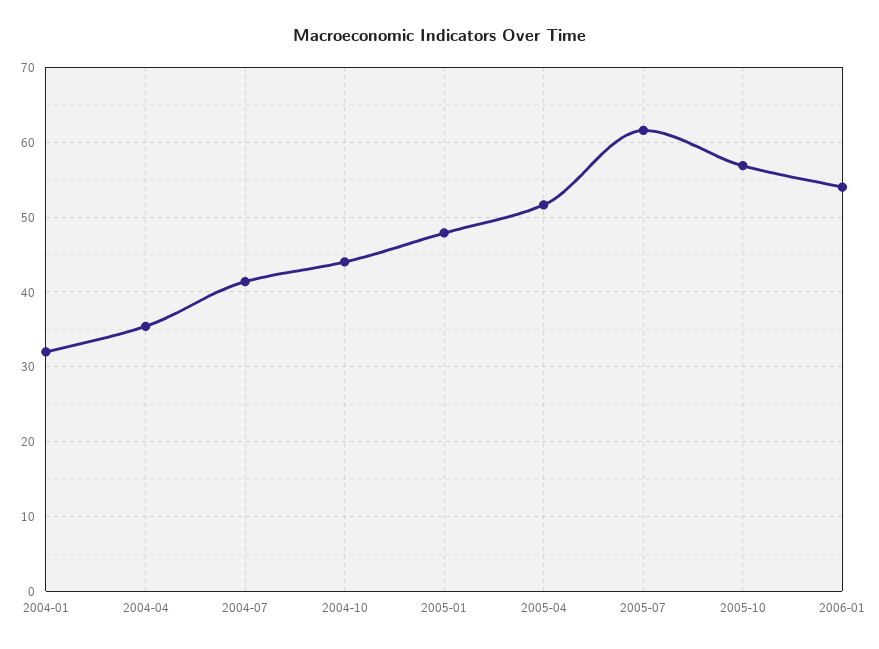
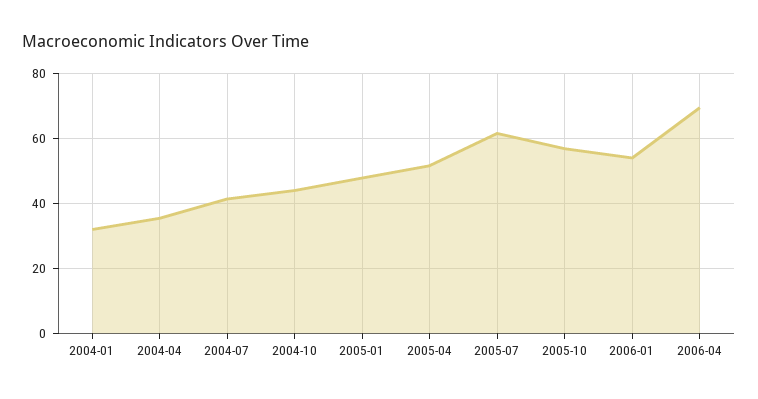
2006-04: none -> 70

